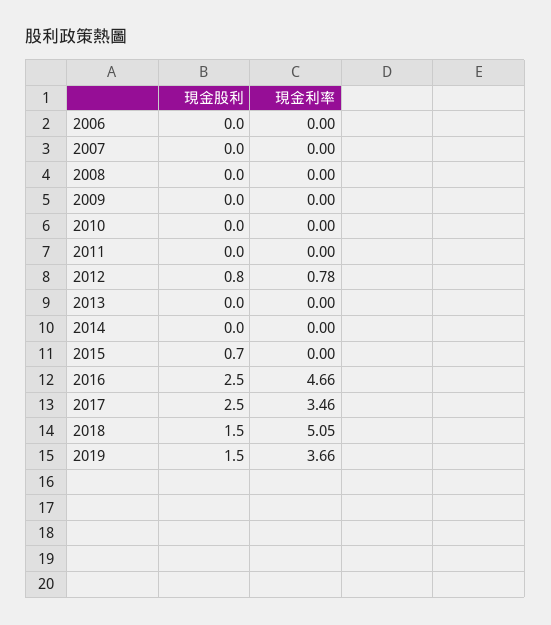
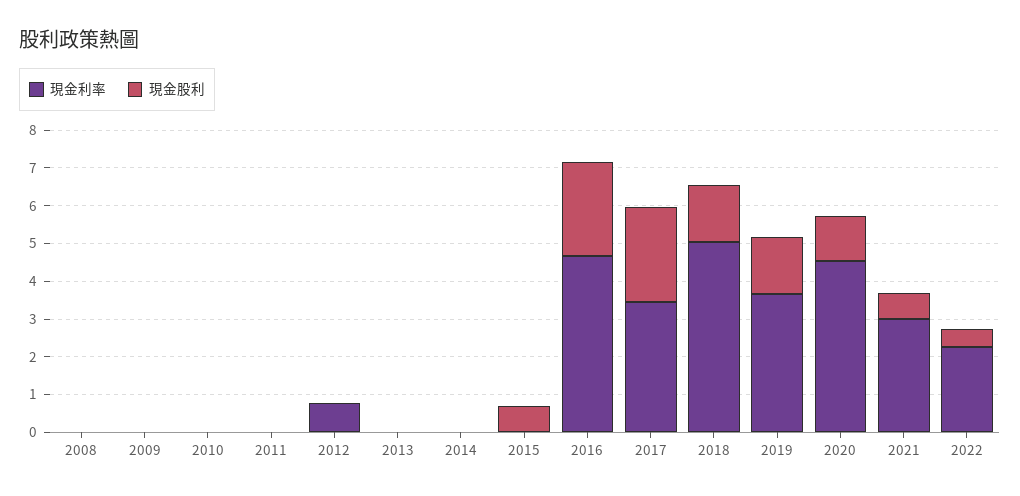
現金股利, 2006: 0 -> none
現金利率, 2006: 0 -> none
現金股利, 2007: 0 -> none
現金利率, 2007: 0 -> none
現金股利, 2012: 0.8 -> 0
現金利率, 2020: none -> 4.5
現金股利, 2020: none -> 1.25
現金利率, 2021: none -> 3
現金股利, 2021: none -> 0.75
現金利率, 2022: none -> 2.25
現金股利, 2022: none -> 0.5

